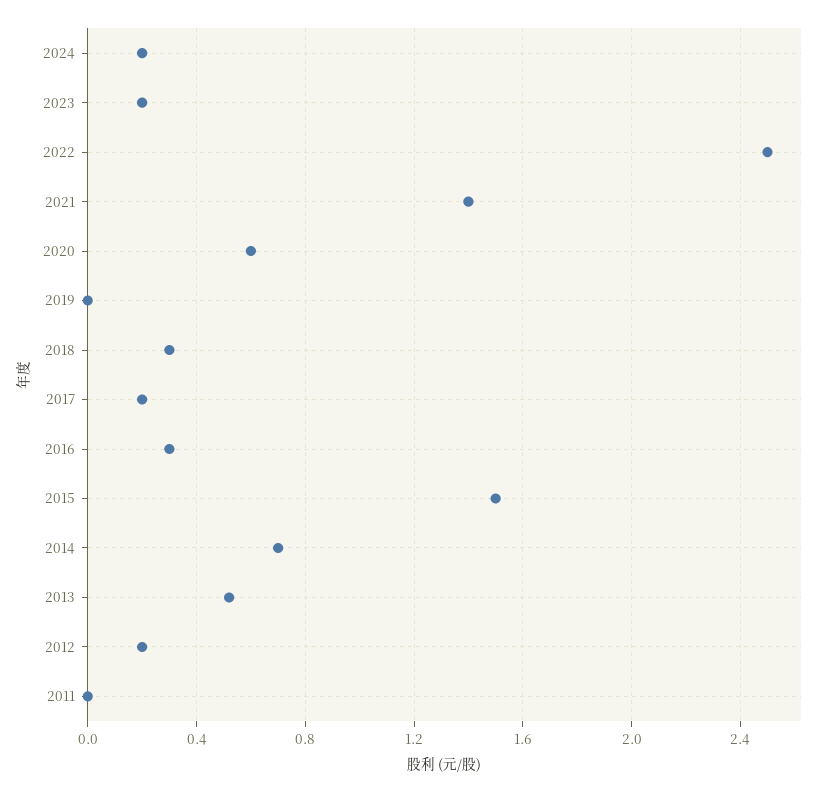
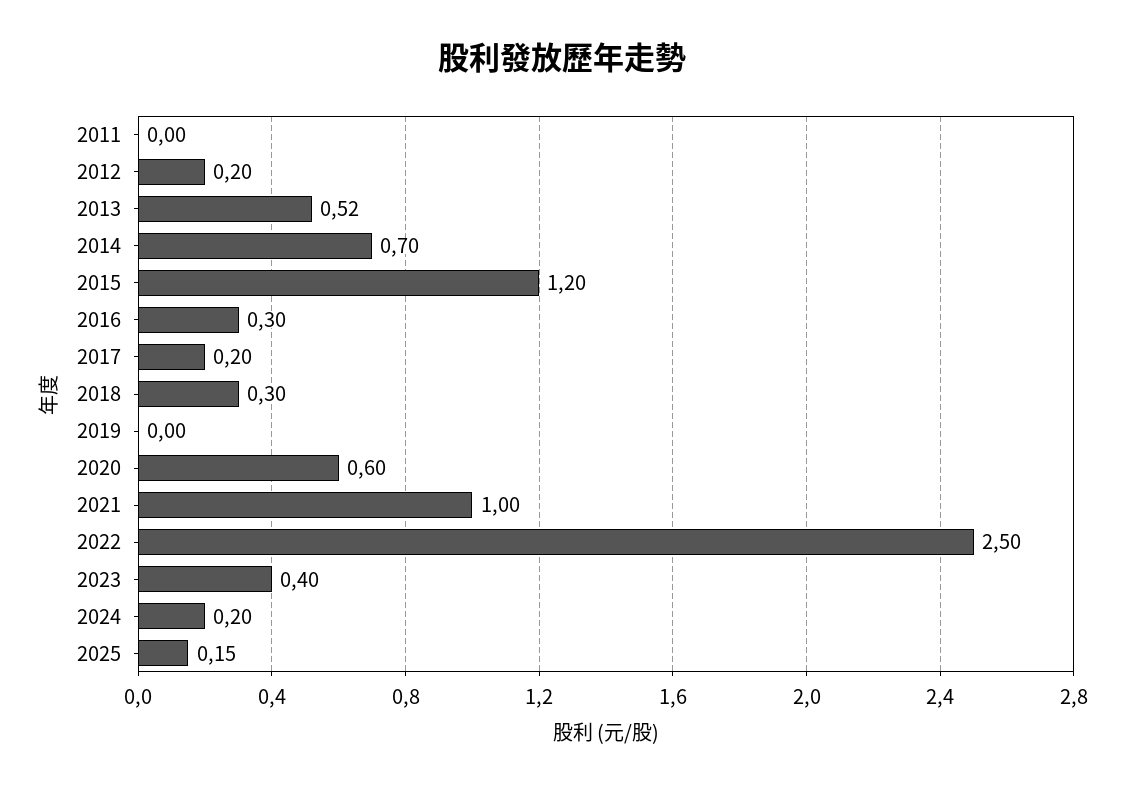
2023: 0.2 -> 0.4
2021: 1.4 -> 1
2015: 1.5 -> 1.2
2025: none -> 0.15

